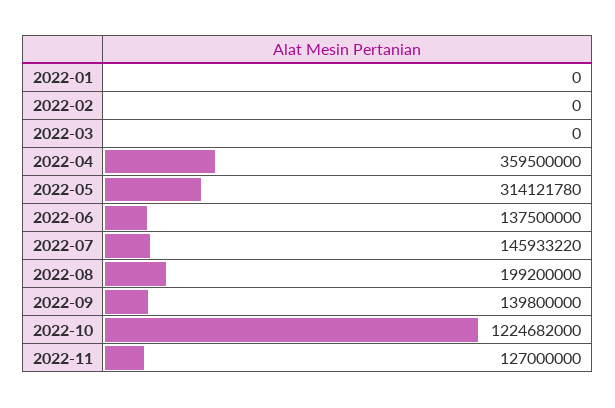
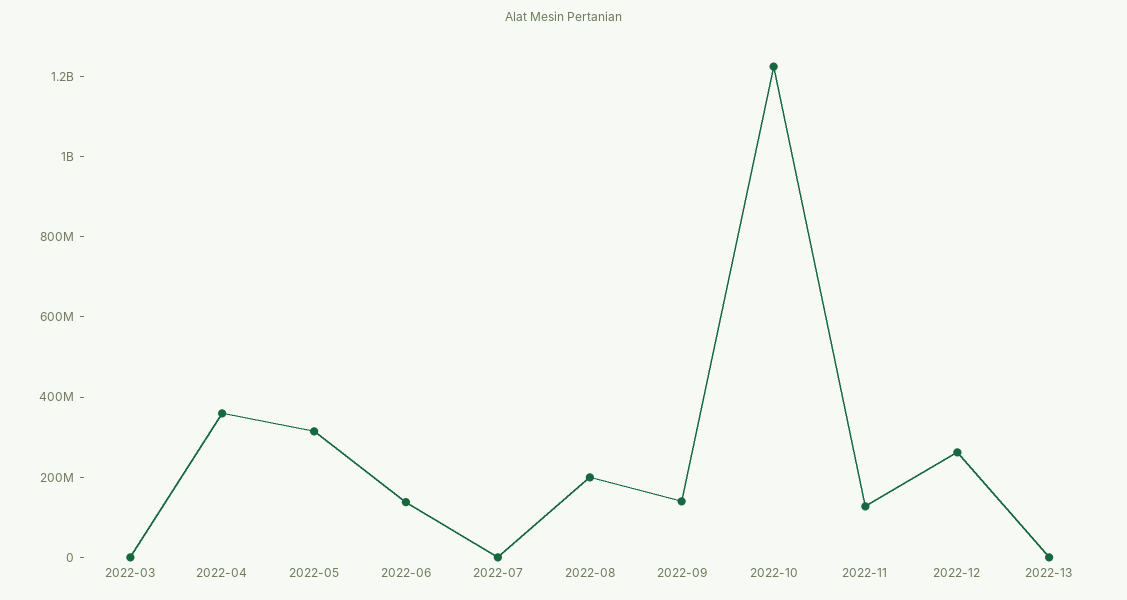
2022-01: 0 -> none
2022-02: 0 -> none
2022-07: 145933220 -> 0
2022-12: none -> 250000000
2022-13: none -> 0

